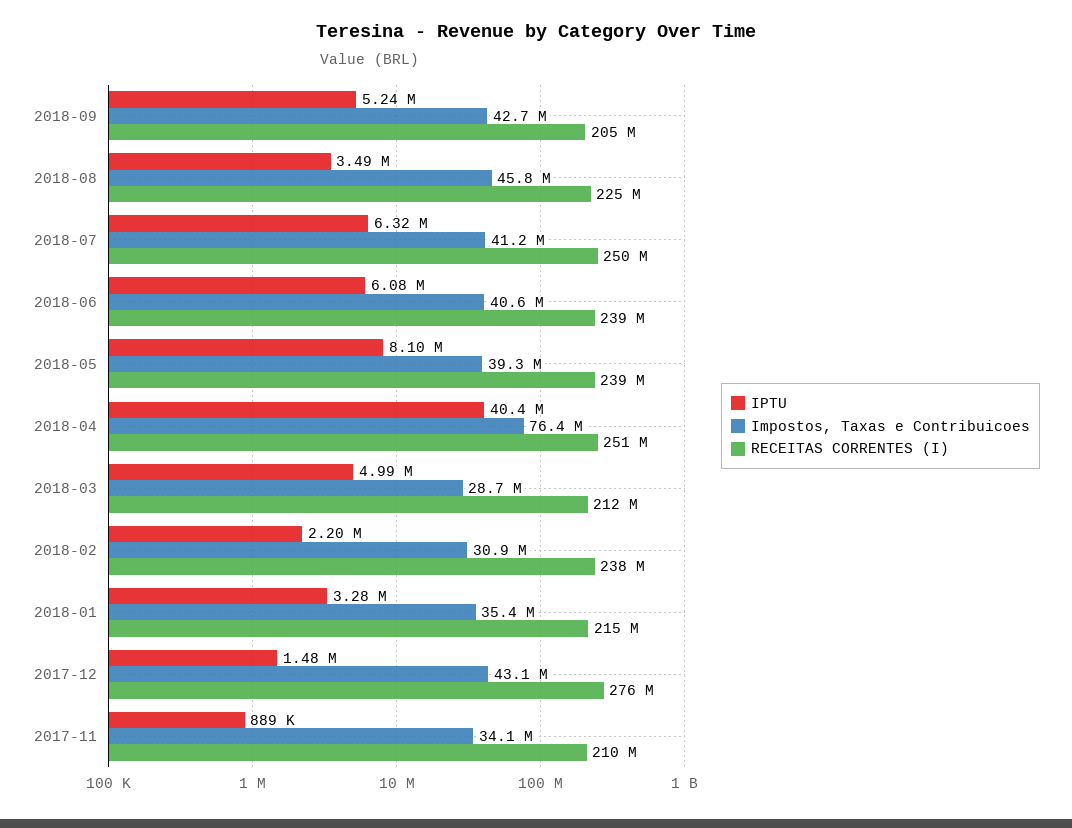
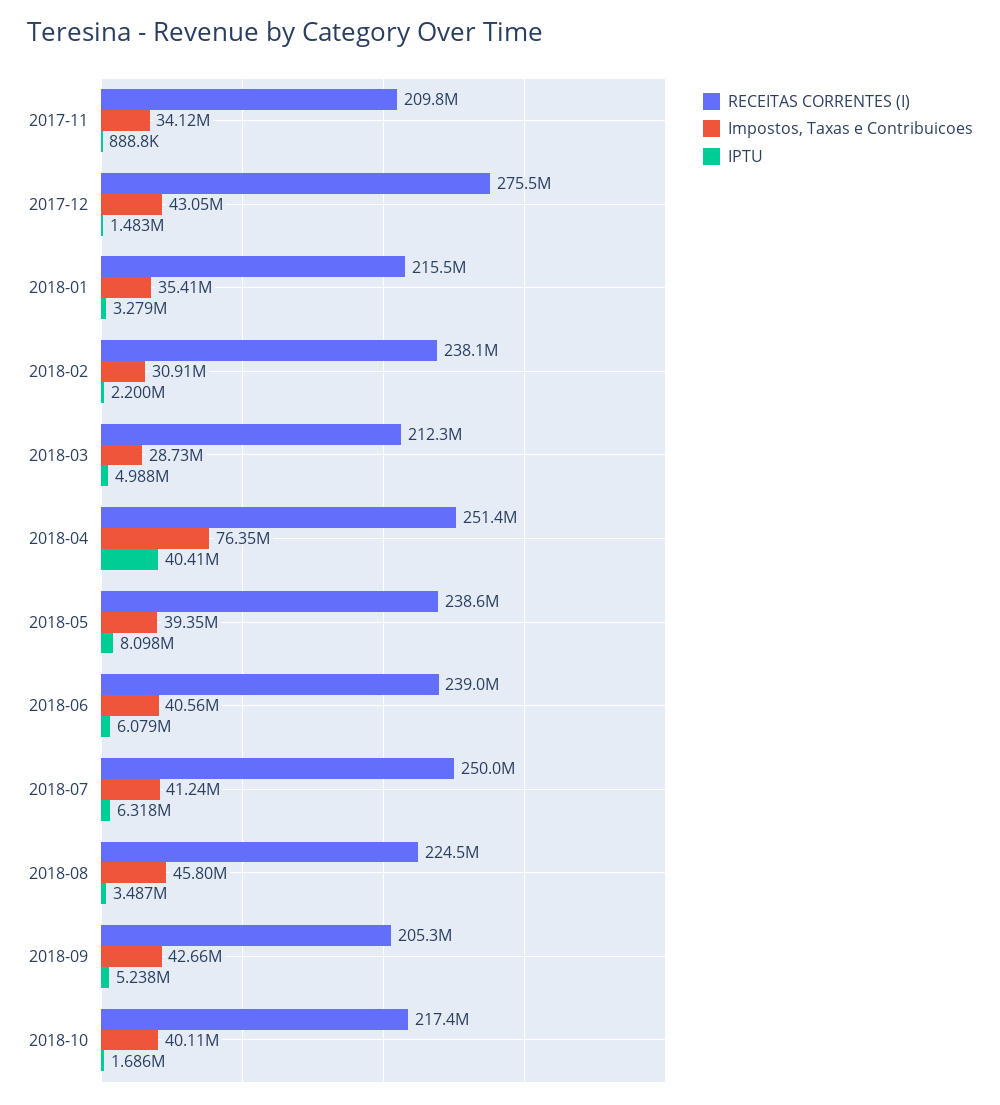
RECEITAS CORRENTES (I), 2018-10: none -> 217400000
Impostos, Taxas e Contribuicoes, 2018-10: none -> 40110000
IPTU, 2018-10: none -> 1686000

